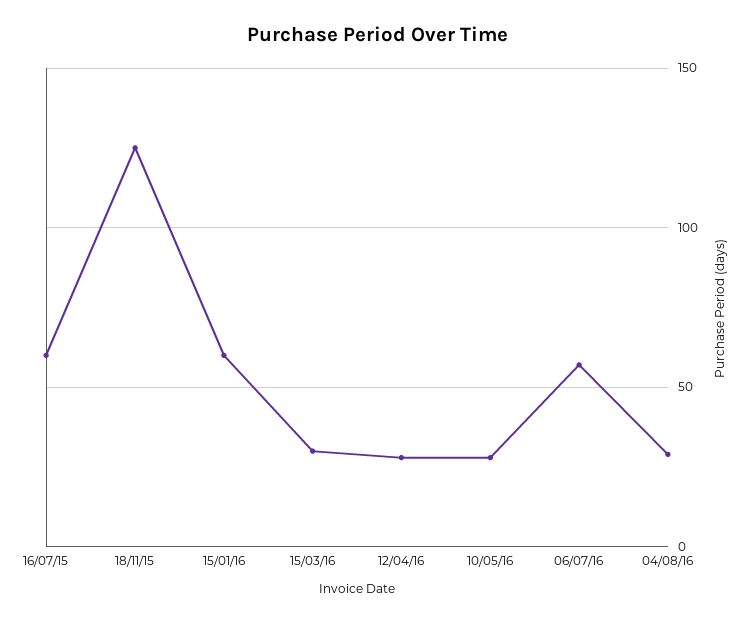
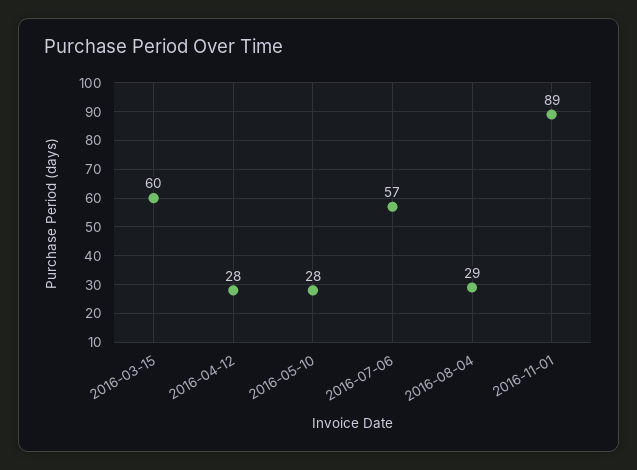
16/07/15: 60 -> none
18/11/15: 125 -> none
15/01/16: 60 -> none
15/03/16: 30 -> 60
2016-11-01: none -> 89

